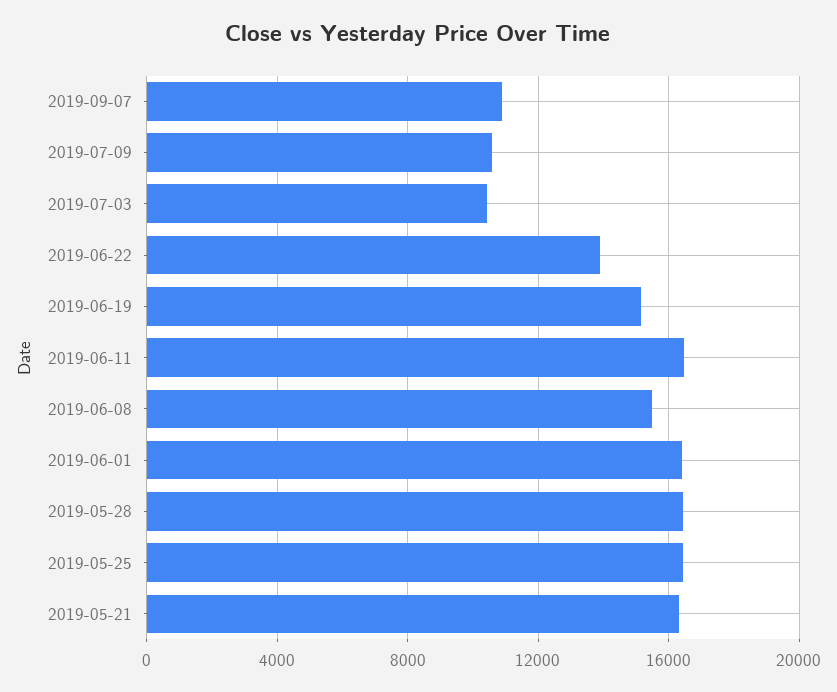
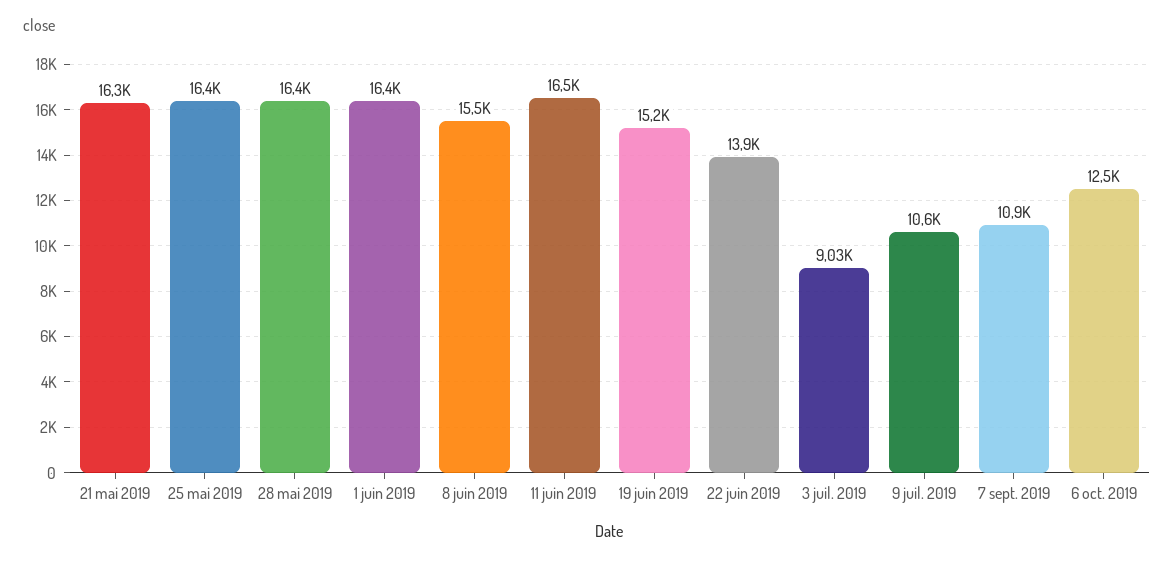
2019-07-03: 10500 -> 9030
6 oct. 2019: none -> 12500

